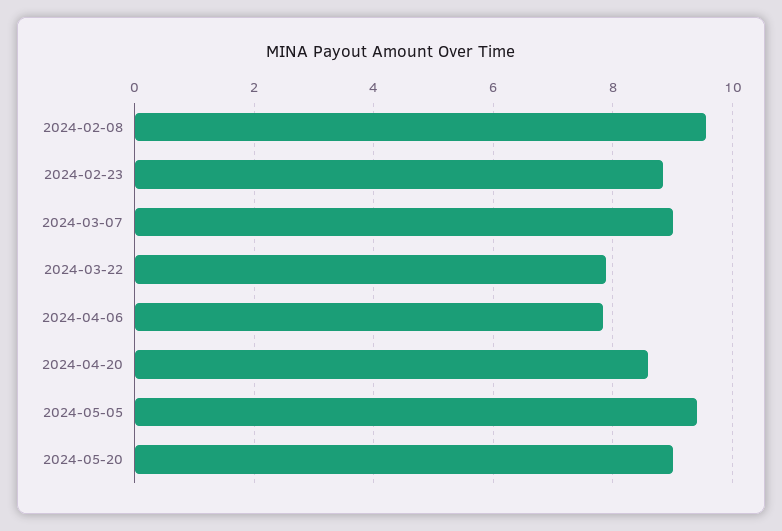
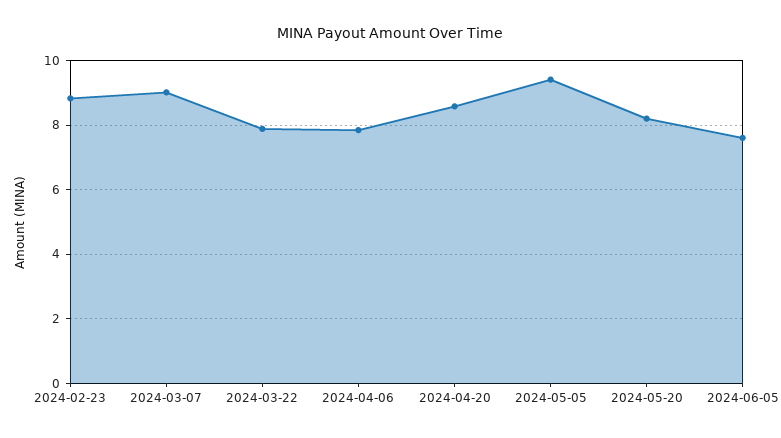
2024-02-08: 9.6 -> none
2024-05-20: 9 -> 8.2
2024-06-05: none -> 7.6

